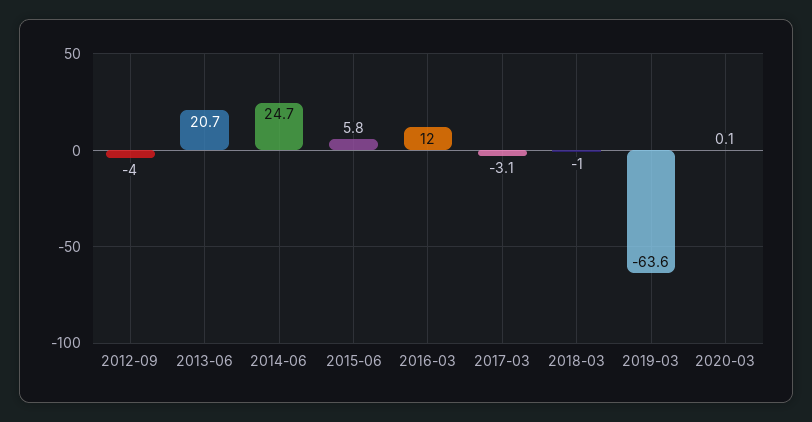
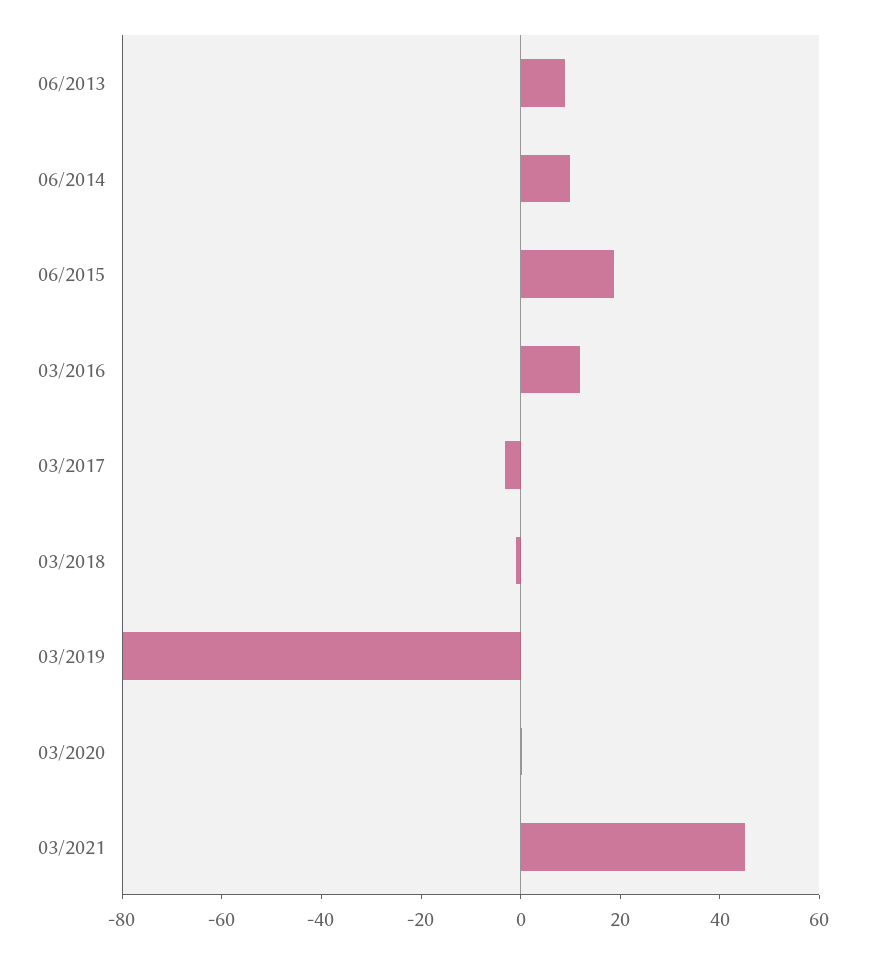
2012-09: -4 -> none
2013-06: 20.7 -> 10
2014-06: 24.7 -> 10
2015-06: 5.8 -> 20
2019-03: -63.6 -> -80
03/2021: none -> 45

